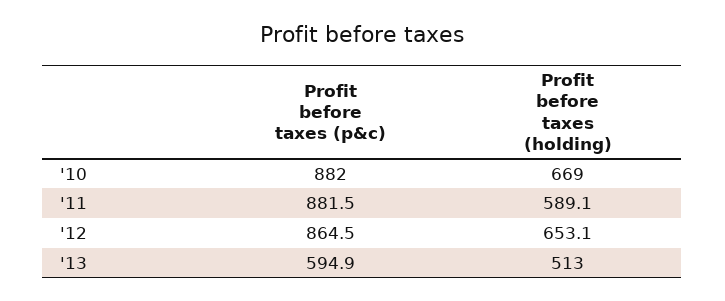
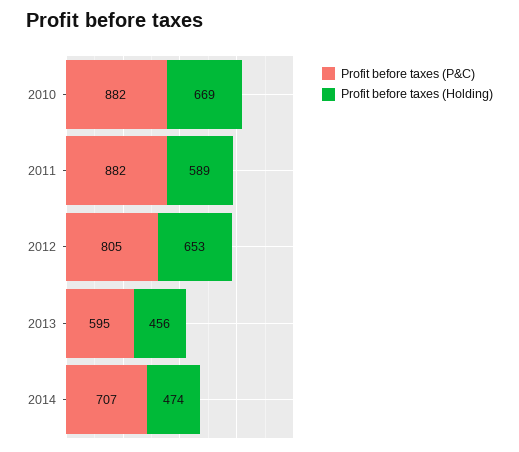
Profit before taxes (p&c), '12: 864.5 -> 805
Profit before taxes (holding), '13: 513 -> 456
Profit before taxes (p&c), 2014: none -> 707
Profit before taxes (holding), 2014: none -> 474

